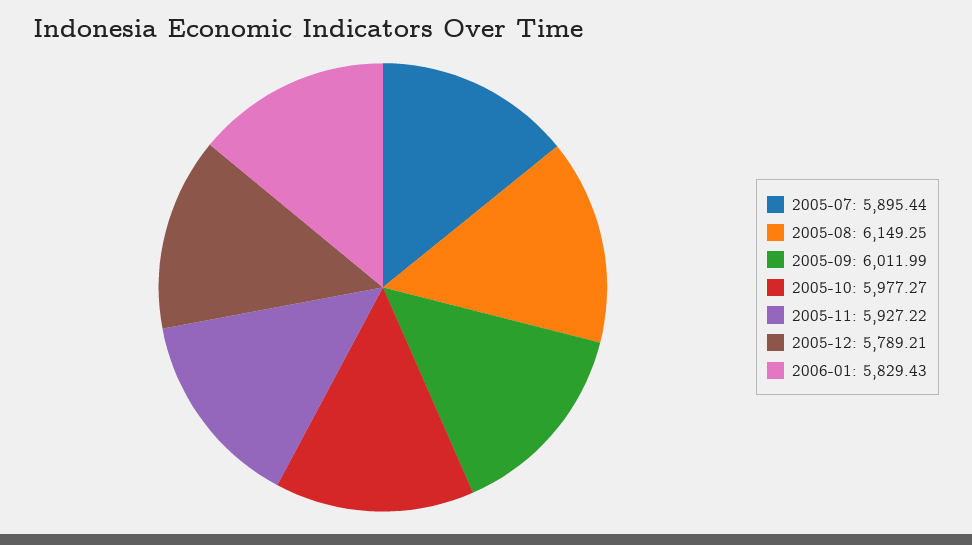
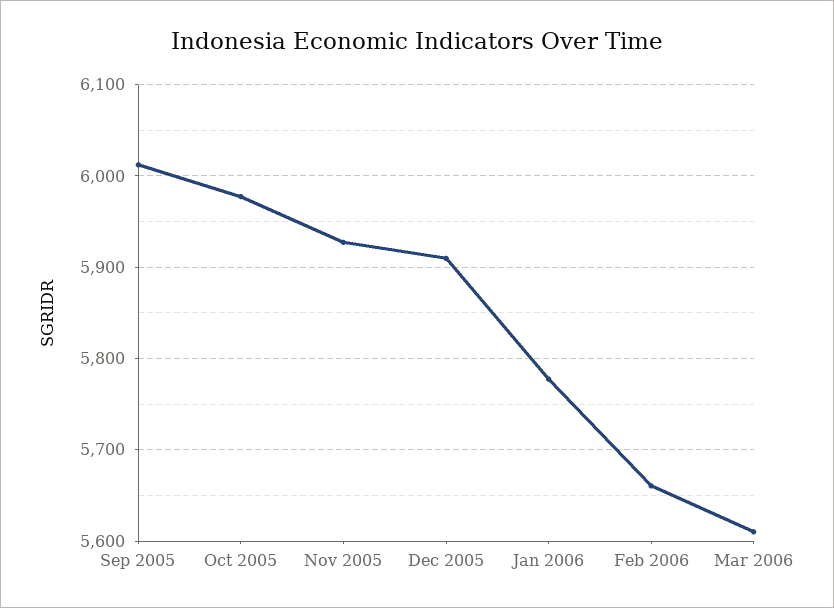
2005-07: 5895.44 -> none
2005-08: 6149.25 -> none
2005-12: 5789.21 -> 5910
2006-01: 5829.43 -> 5780
Feb 2006: none -> 5660
Mar 2006: none -> 5610

